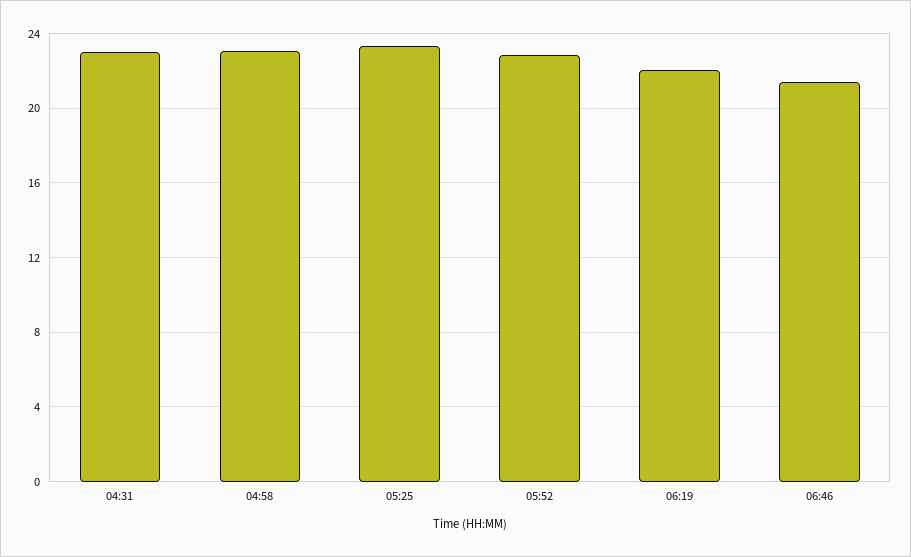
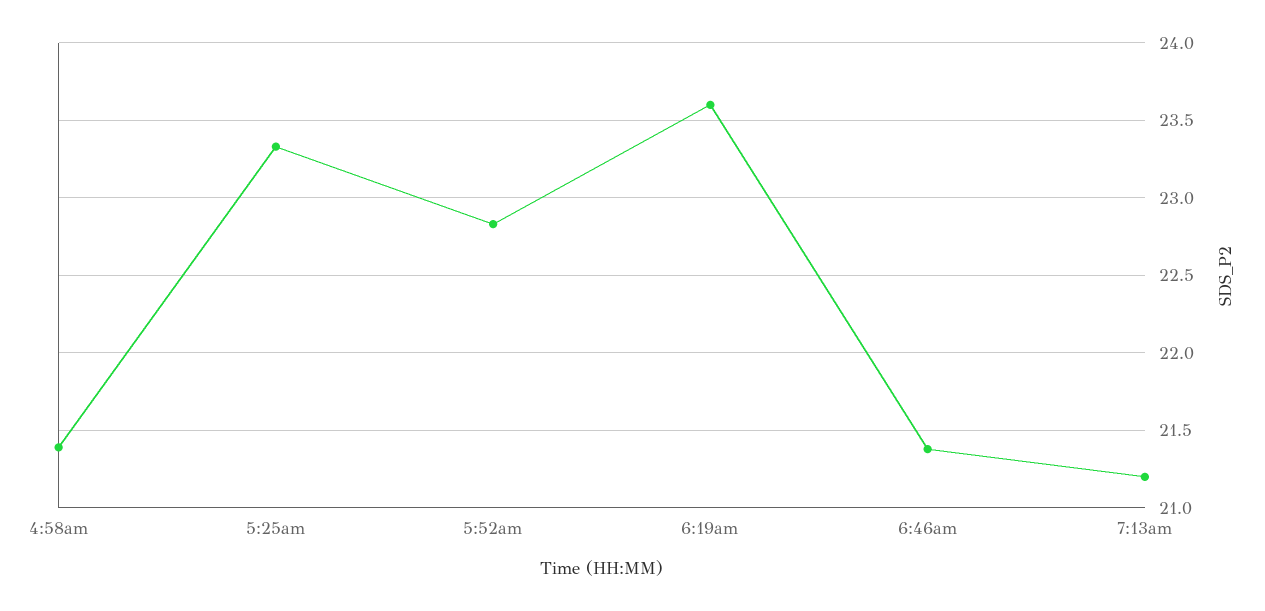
04:31: 23 -> none
04:58: 23 -> 21.4
06:19: 22 -> 23.6
7:13am: none -> 21.2

